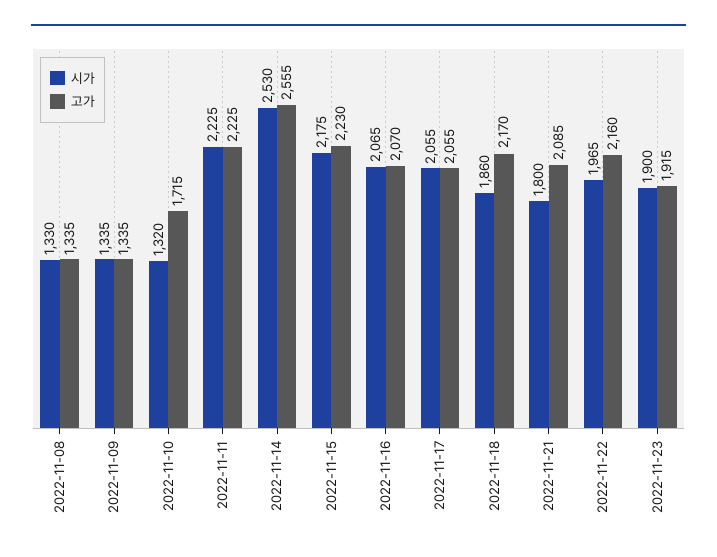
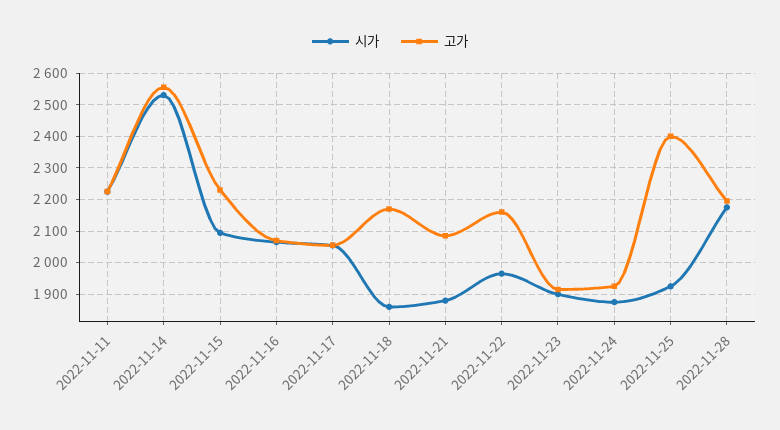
시가, 2022-11-08: 1330 -> none
고가, 2022-11-08: 1335 -> none
시가, 2022-11-09: 1335 -> none
고가, 2022-11-09: 1335 -> none
시가, 2022-11-10: 1320 -> none
고가, 2022-11-10: 1715 -> none
시가, 2022-11-15: 2175 -> 2100
시가, 2022-11-21: 1800 -> 1880
시가, 2022-11-24: none -> 1880
고가, 2022-11-24: none -> 1920
시가, 2022-11-25: none -> 1920
고가, 2022-11-25: none -> 2400
시가, 2022-11-28: none -> 2180
고가, 2022-11-28: none -> 2200

